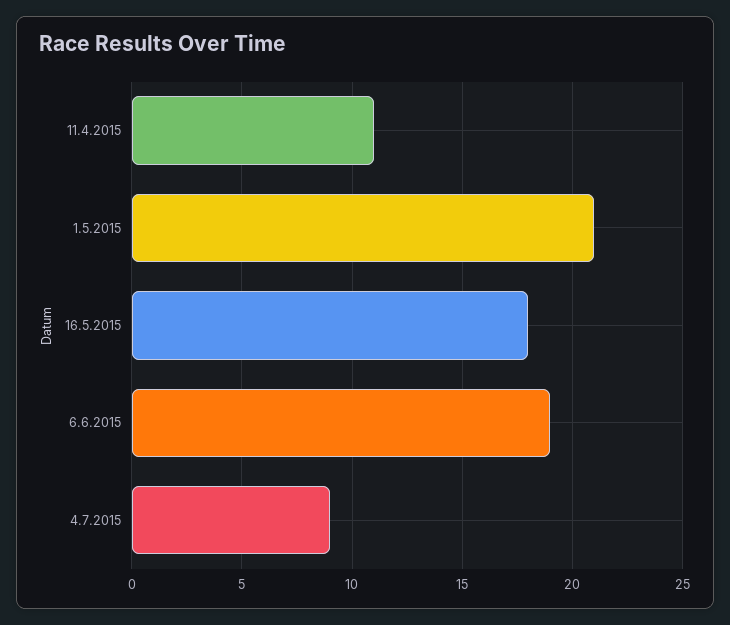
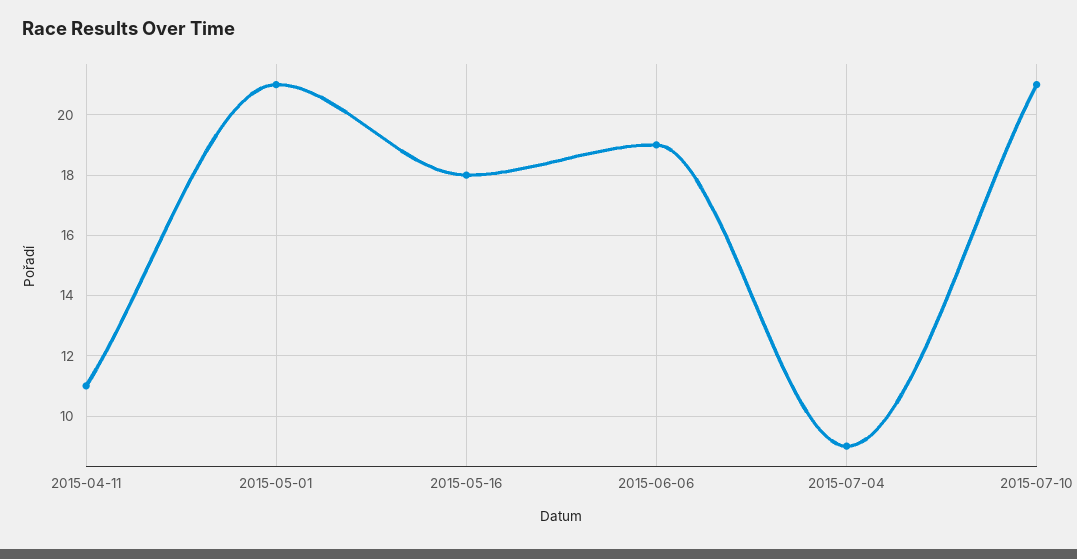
2015-07-10: none -> 21

